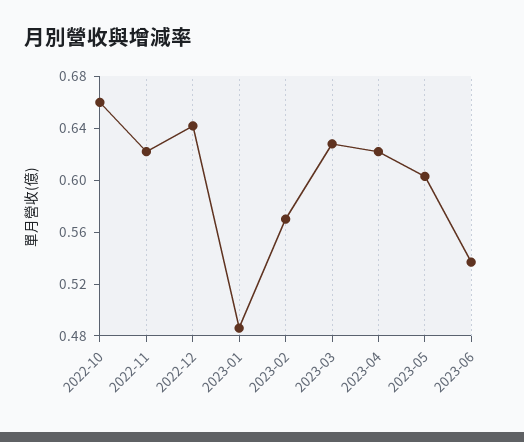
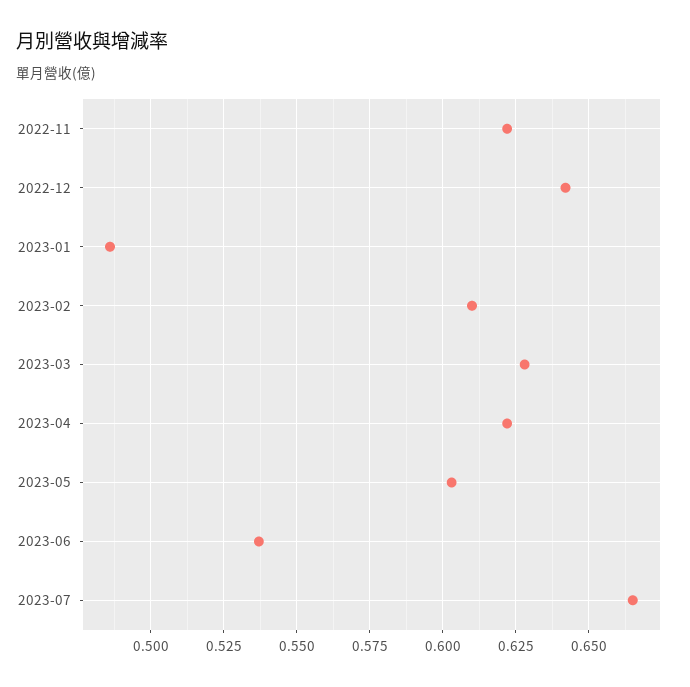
2022-10: 0.66 -> none
2023-02: 0.57 -> 0.61
2023-07: none -> 0.665

